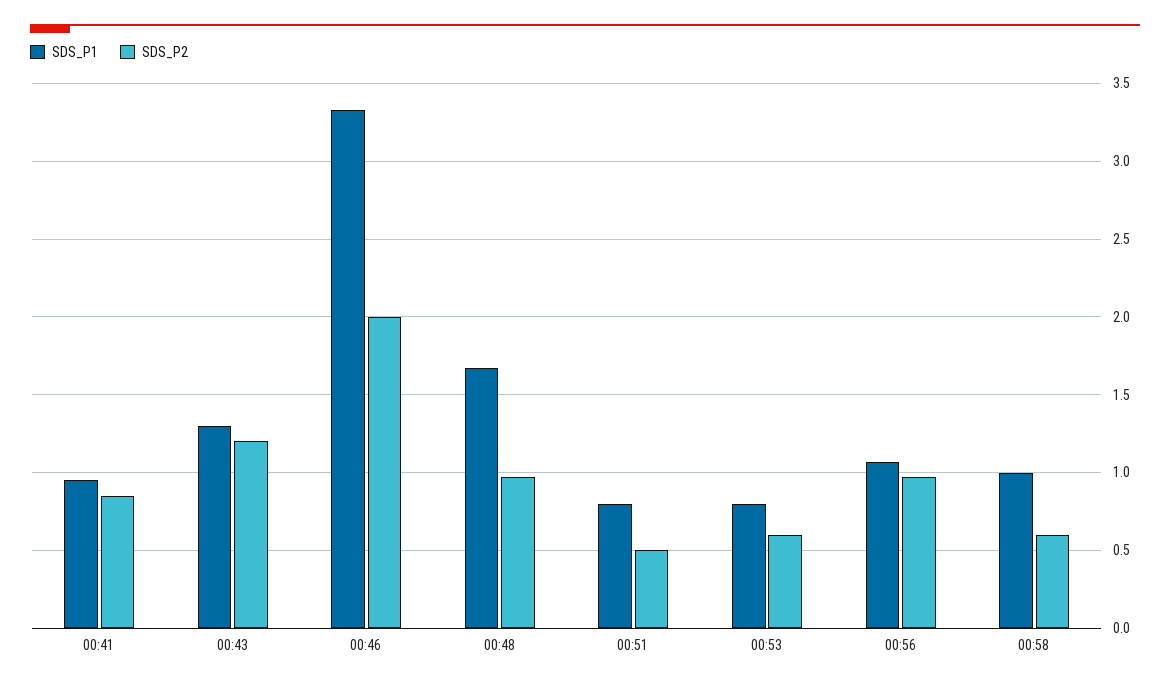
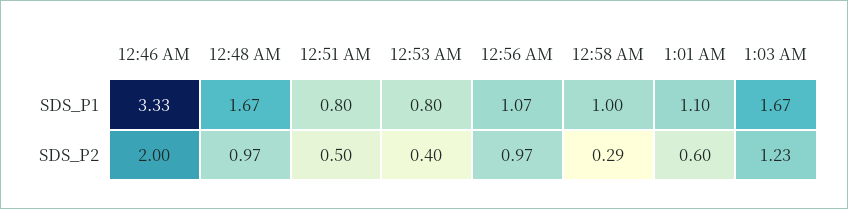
SDS_P1, 00:41: 0.95 -> none
SDS_P2, 00:41: 0.85 -> none
SDS_P1, 00:43: 1.3 -> none
SDS_P2, 00:43: 1.2 -> none
SDS_P2, 00:53: 0.6 -> 0.4
SDS_P2, 00:58: 0.6 -> 0.29
SDS_P1, 1:01 AM: none -> 1.1
SDS_P1, 1:03 AM: none -> 1.67
SDS_P2, 1:01 AM: none -> 0.6
SDS_P2, 1:03 AM: none -> 1.23

